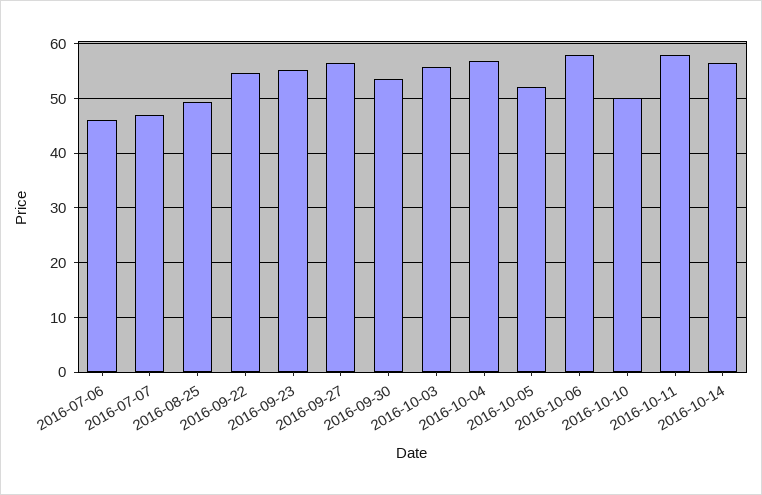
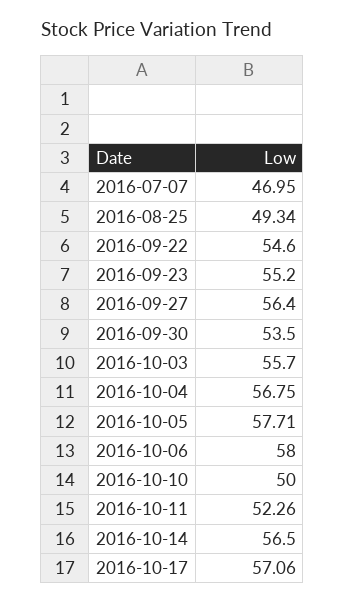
2016-07-06: 46 -> none
2016-10-05: 52 -> 57.71
2016-10-11: 58 -> 52.26
2016-10-17: none -> 57.06

